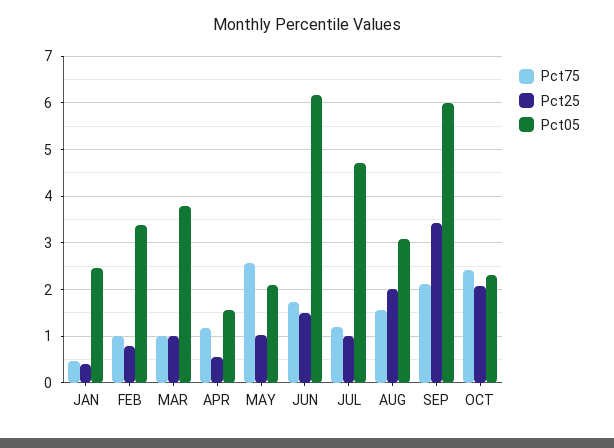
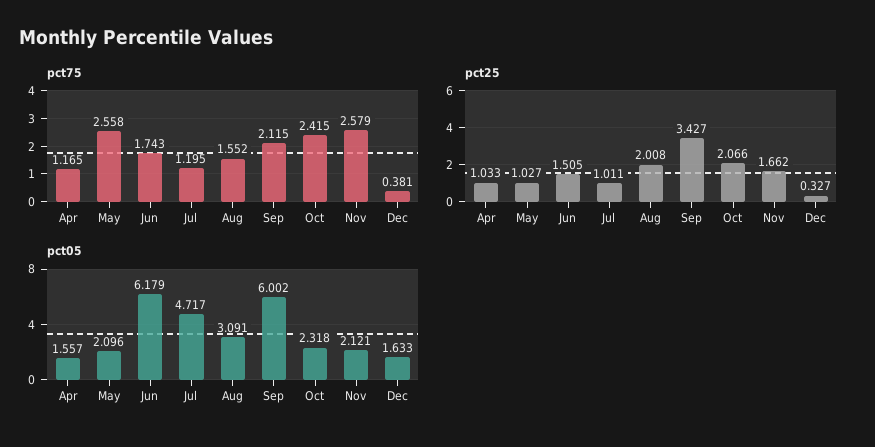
Pct75, JAN: 0.4 -> none
Pct25, JAN: 0.4 -> none
Pct05, JAN: 2.4 -> none
Pct75, FEB: 1 -> none
Pct25, FEB: 0.8 -> none
Pct05, FEB: 3.4 -> none
Pct75, MAR: 1 -> none
Pct25, MAR: 1 -> none
Pct05, MAR: 3.8 -> none
Pct25, APR: 0.6 -> 1.033
Pct75, Nov: none -> 2.579
Pct75, Dec: none -> 0.381
Pct25, Nov: none -> 1.662
Pct25, Dec: none -> 0.327
Pct05, Nov: none -> 2.121
Pct05, Dec: none -> 1.633

